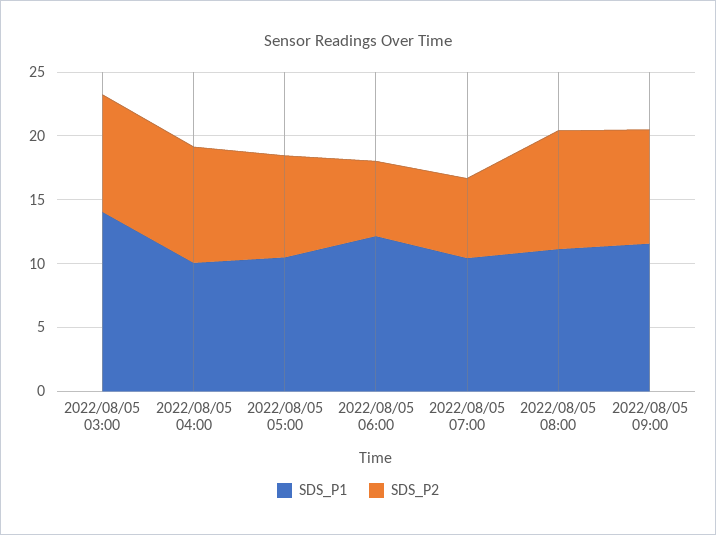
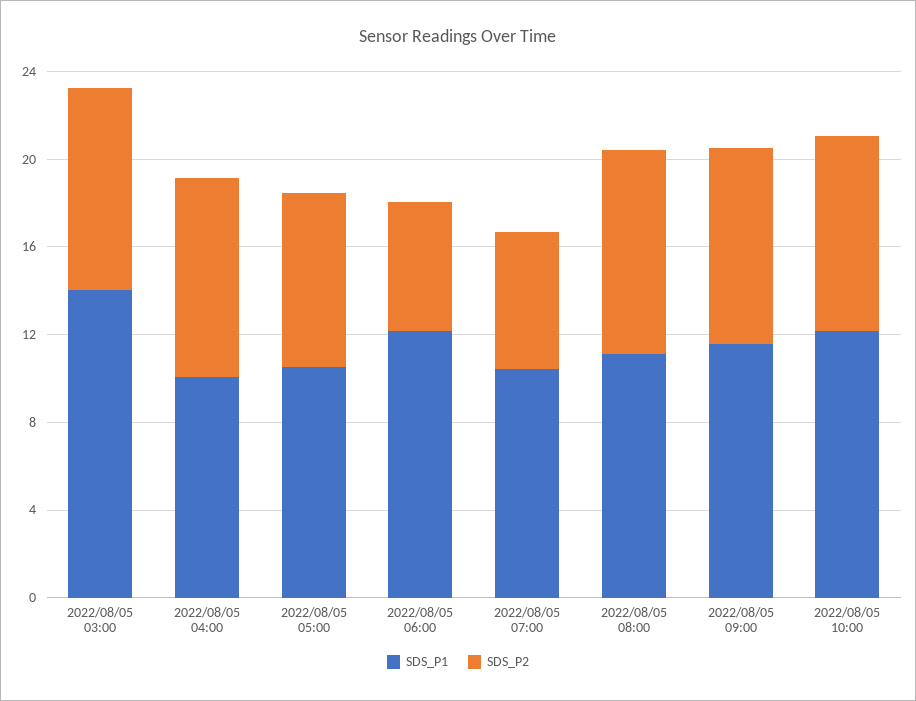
SDS_P1, 2022/08/05 10:00: none -> 12
SDS_P2, 2022/08/05 10:00: none -> 9

